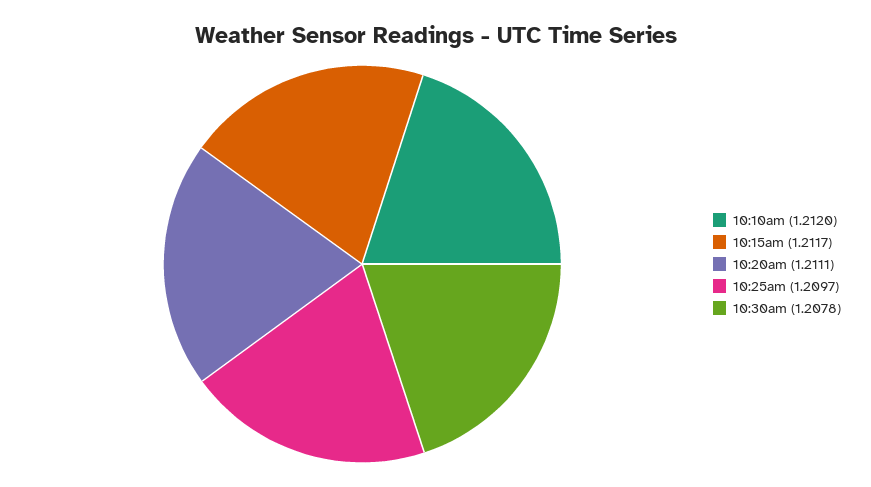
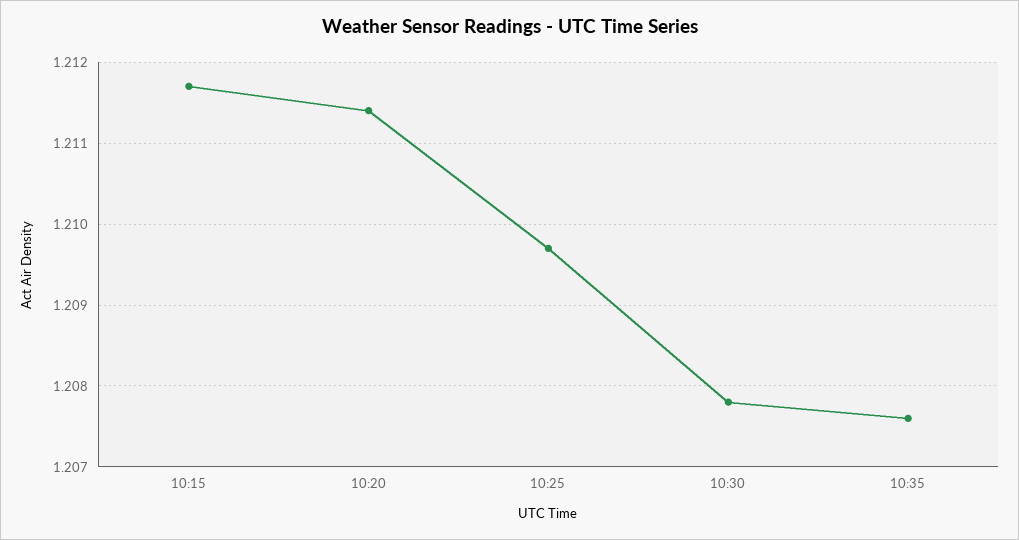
10:10am: 1.212 -> none
10:20am: 1.2111 -> 1.2114
10:35: none -> 1.2076

